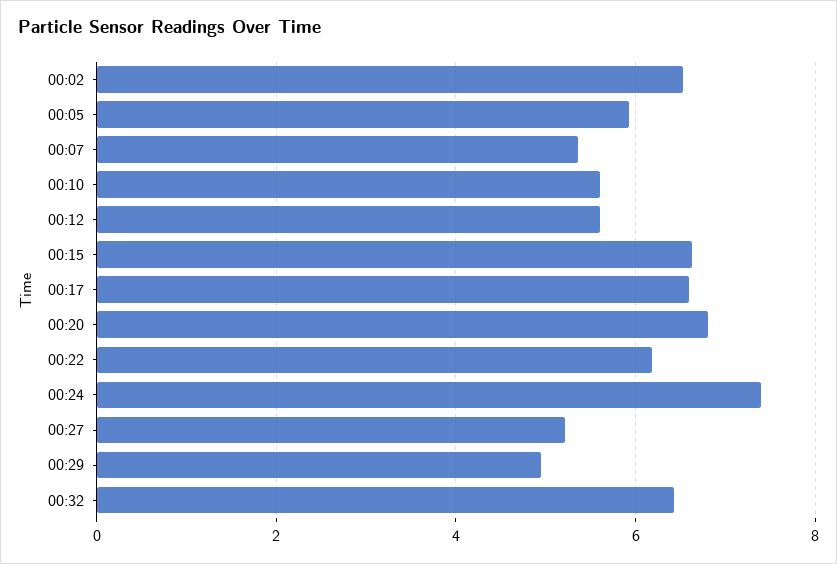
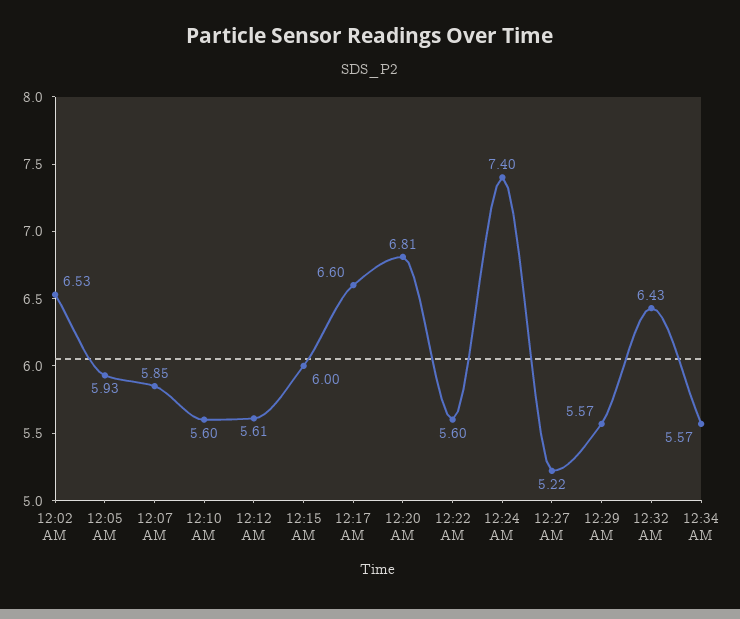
00:07: 5.4 -> 5.85
00:15: 6.6 -> 6
00:22: 6.2 -> 5.6
00:29: 5 -> 5.57
12:34 AM: none -> 5.57

